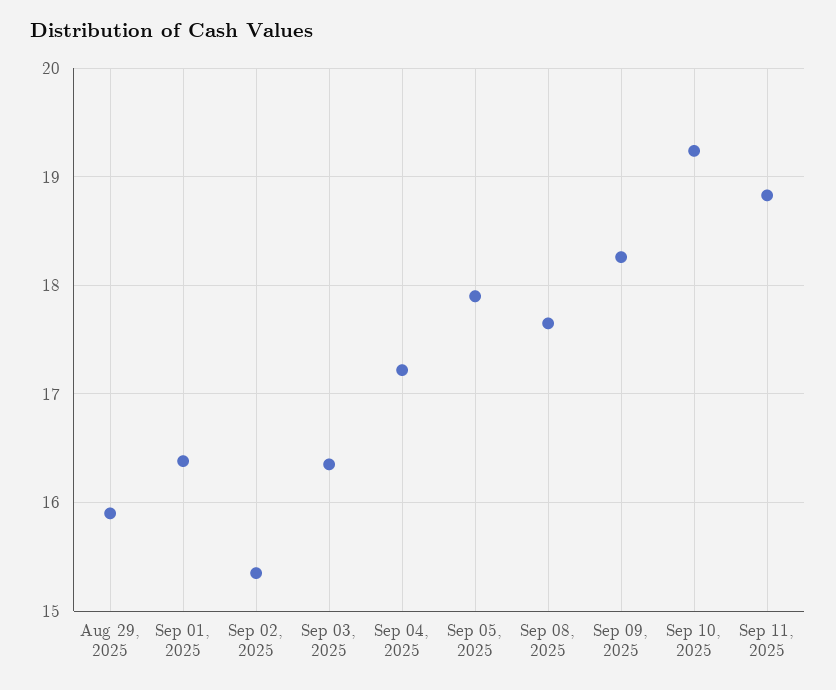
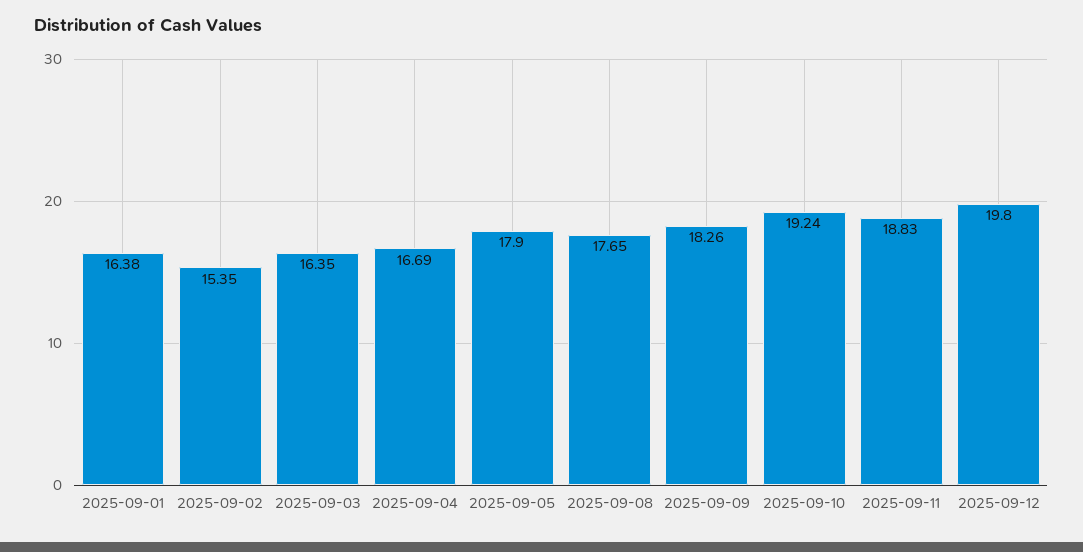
Aug 29, 2025: 15.9 -> none
Sep 04, 2025: 17.2 -> 16.69
2025-09-12: none -> 19.8

